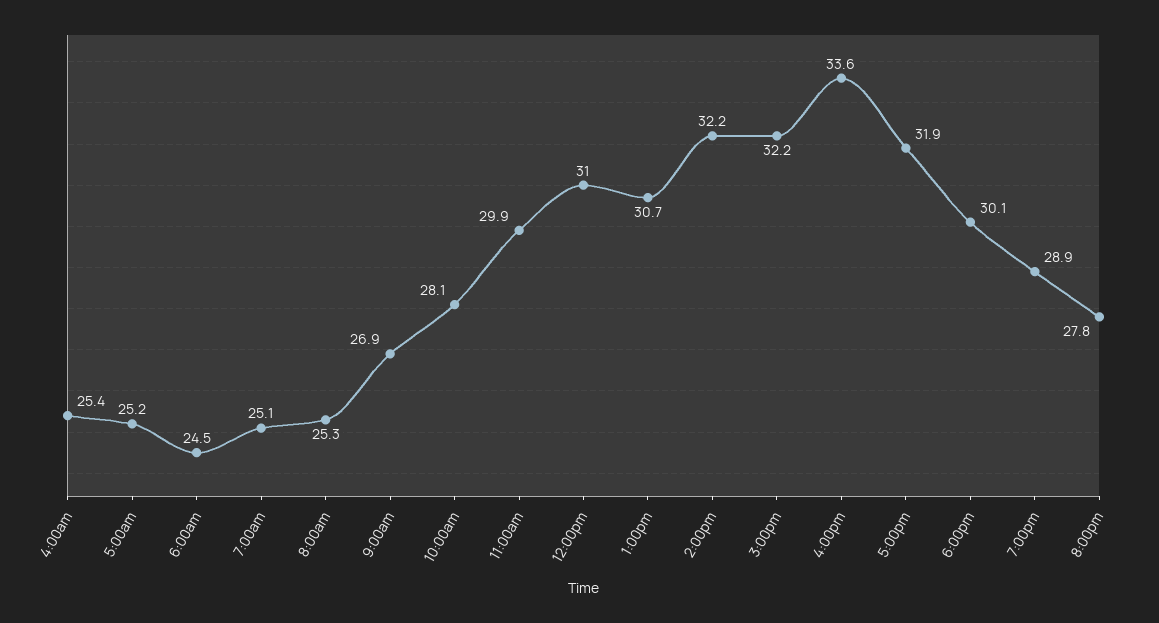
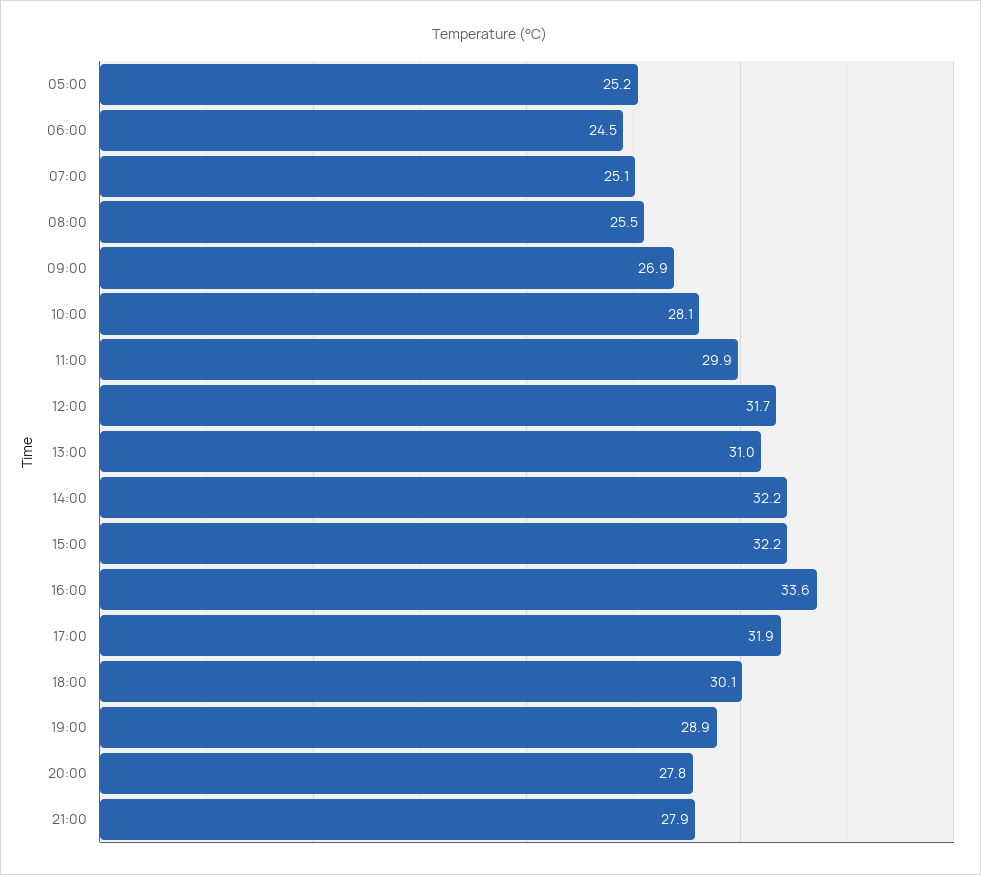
4:00am: 25.4 -> none
8:00am: 25.3 -> 25.5
12:00pm: 31 -> 31.7
1:00pm: 30.7 -> 31
21:00: none -> 27.9

